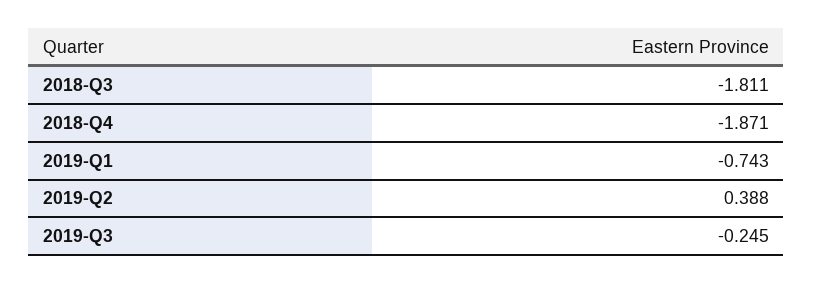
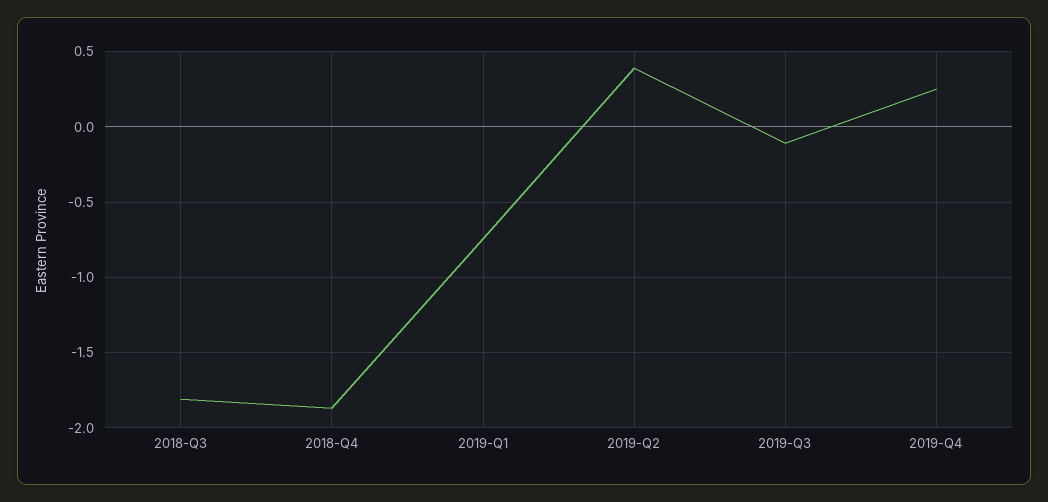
2019-Q3: -0.245 -> -0.1
2019-Q4: none -> 0.25

